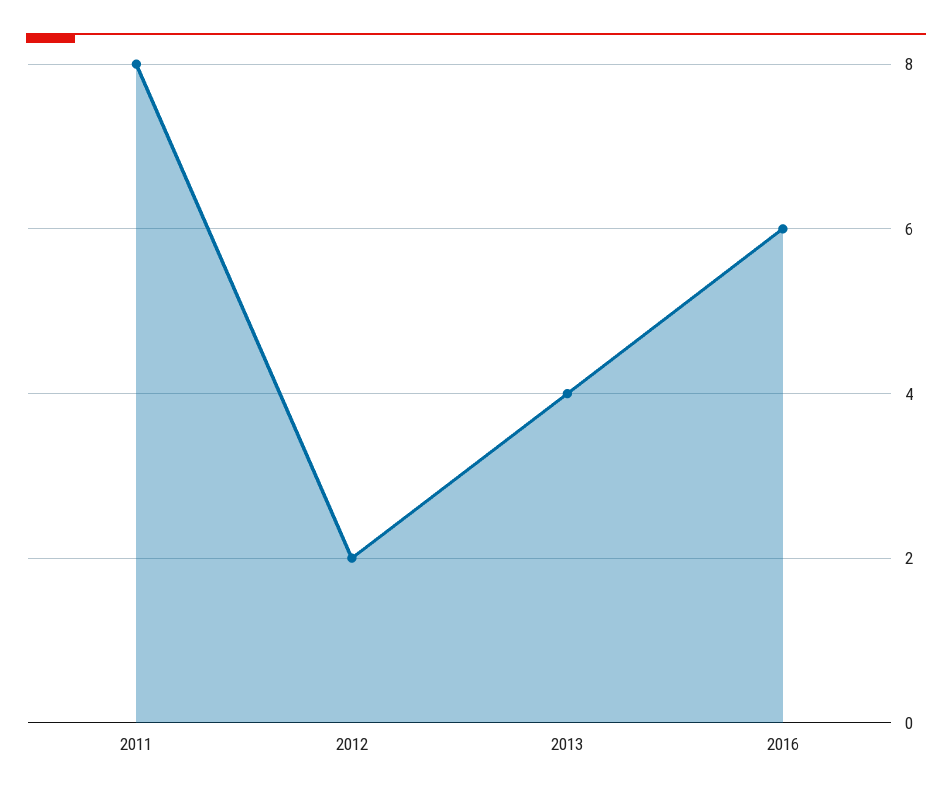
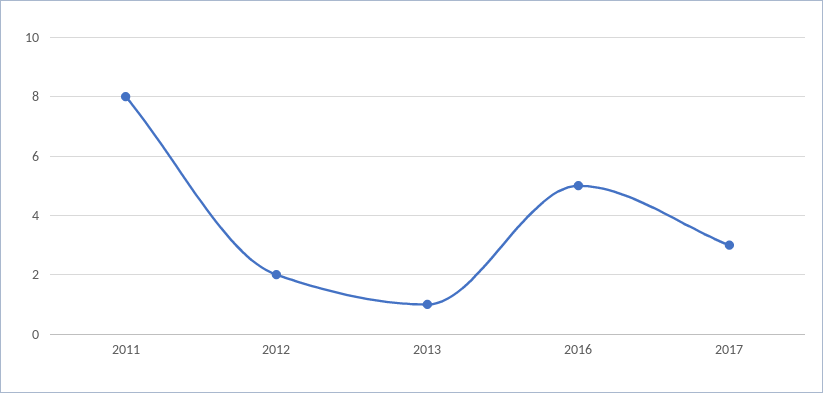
2013: 4 -> 1
2016: 6 -> 5
2017: none -> 3

